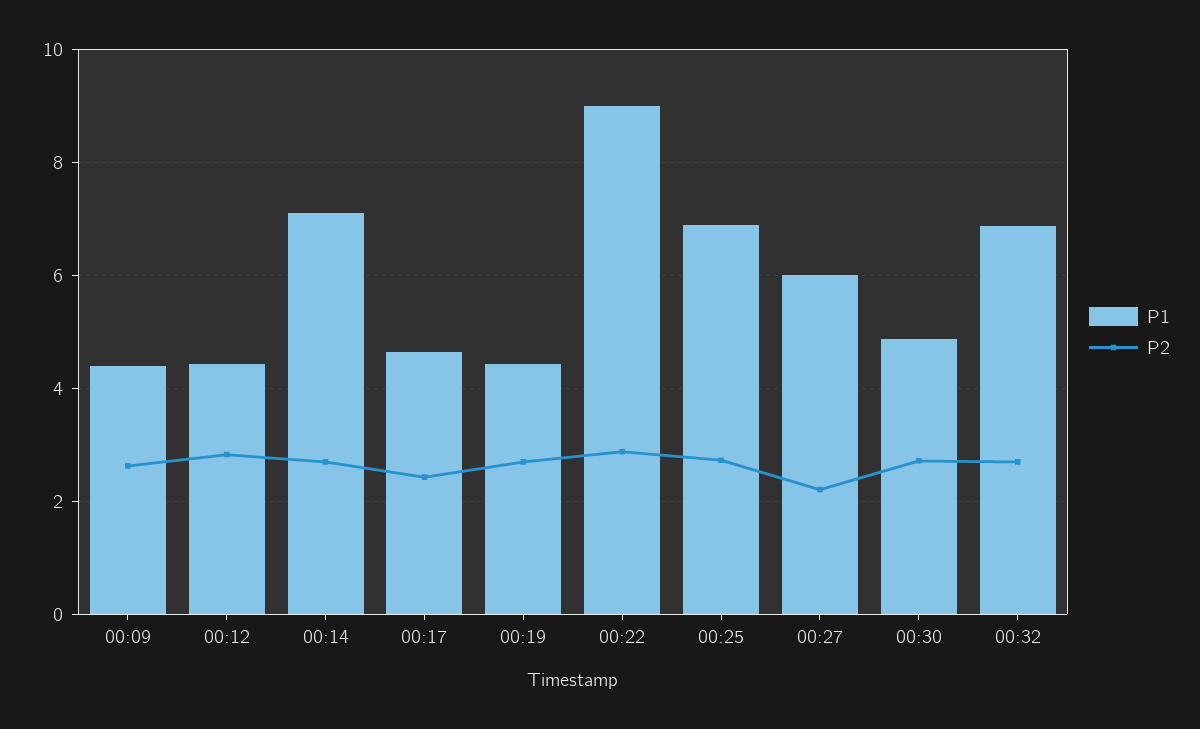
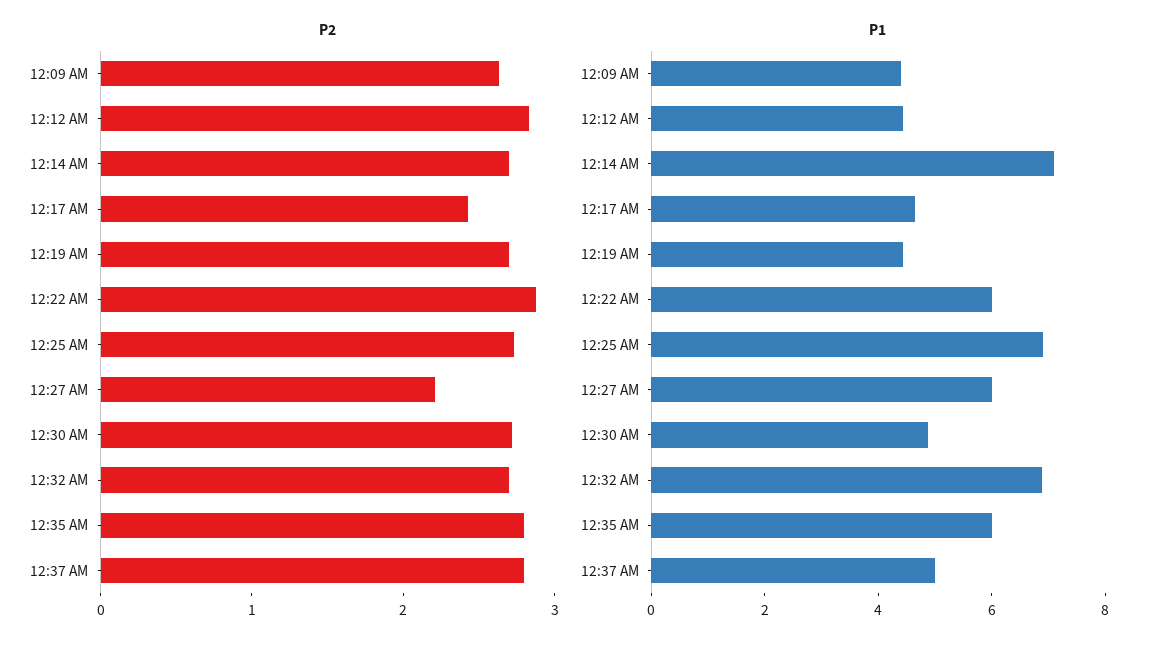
P1, 00:22: 9 -> 6
P2, 12:35 AM: none -> 2.8
P2, 12:37 AM: none -> 2.8
P1, 12:35 AM: none -> 6
P1, 12:37 AM: none -> 5

